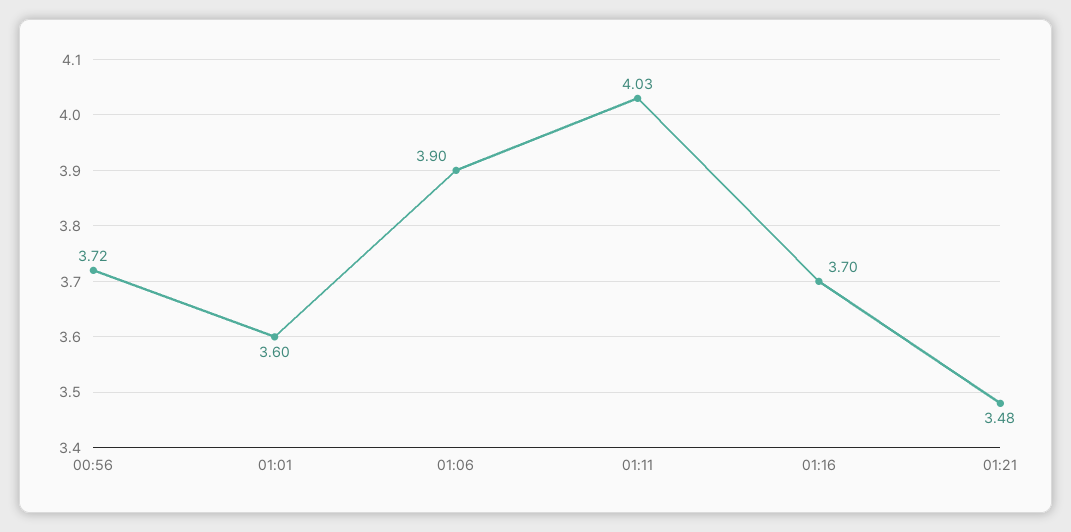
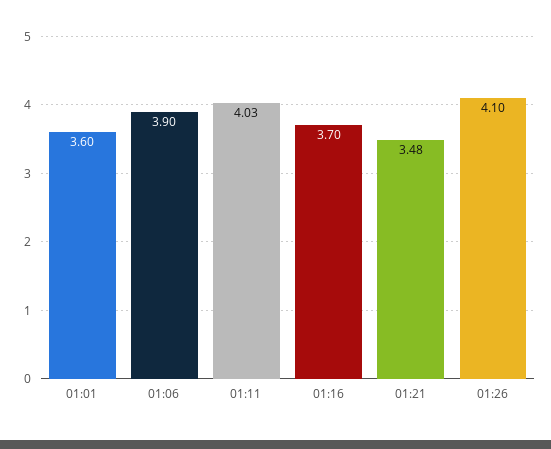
00:56: 3.72 -> none
01:26: none -> 4.1

